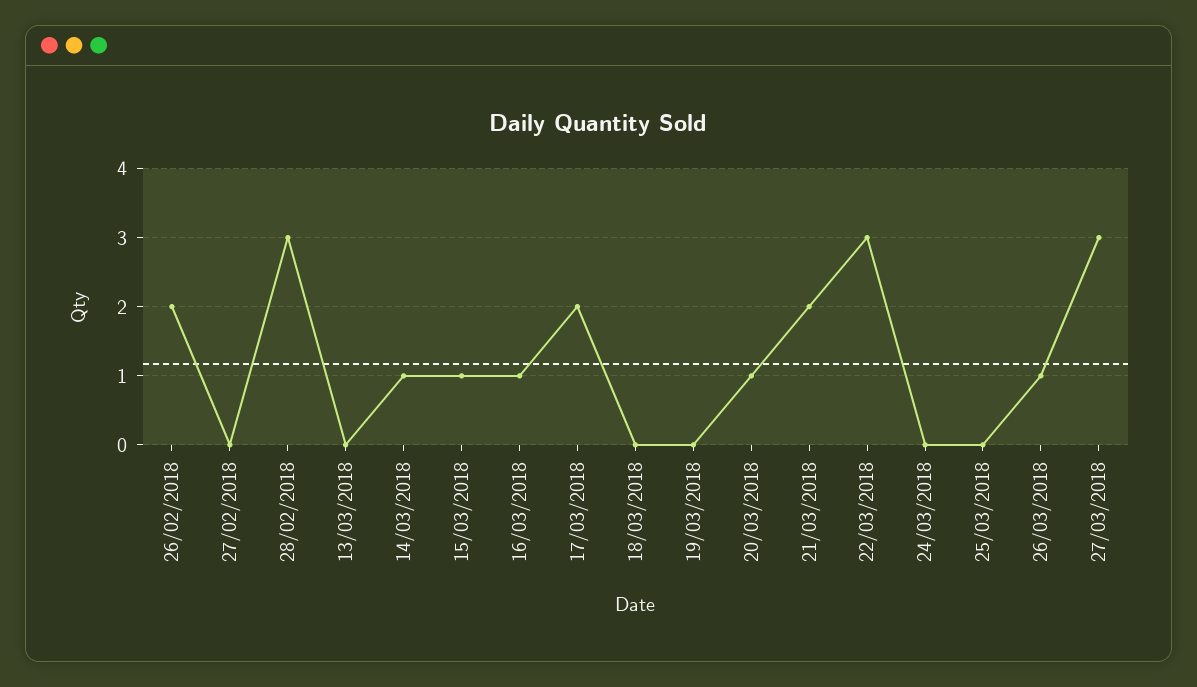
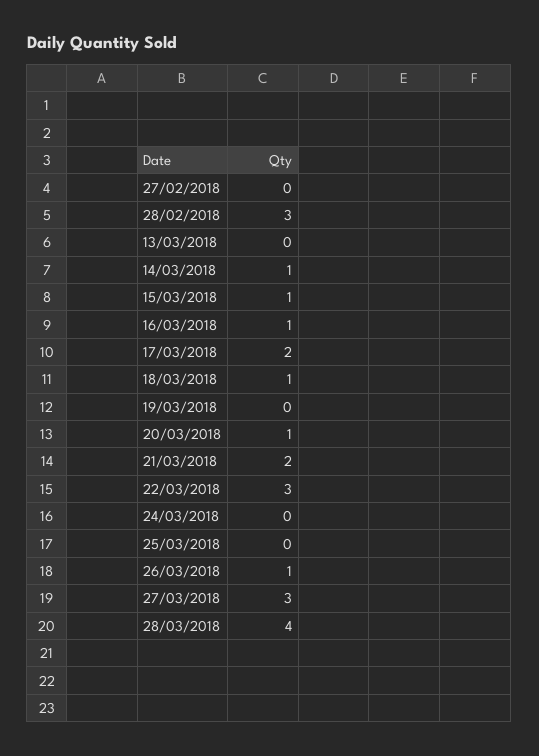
26/02/2018: 2 -> none
18/03/2018: 0 -> 1
28/03/2018: none -> 4

